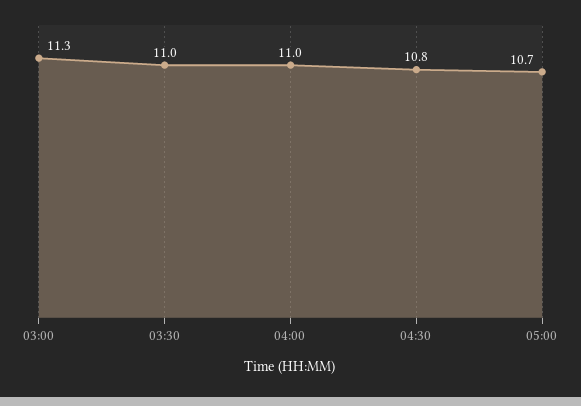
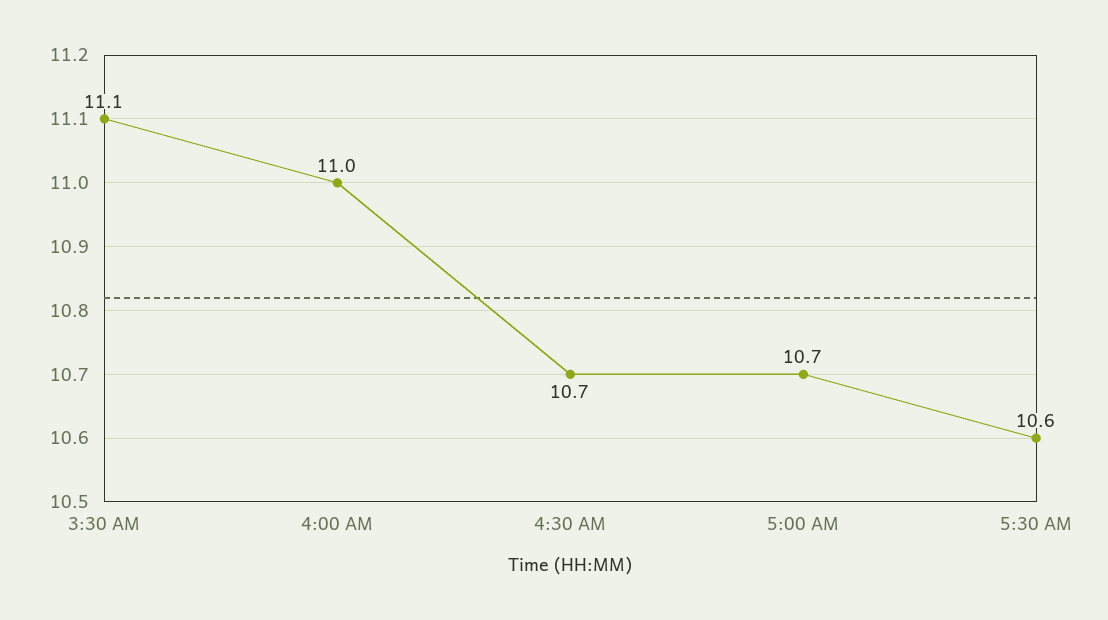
03:00: 11.3 -> none
03:30: 11 -> 11.1
04:30: 10.8 -> 10.7
5:30 AM: none -> 10.6

